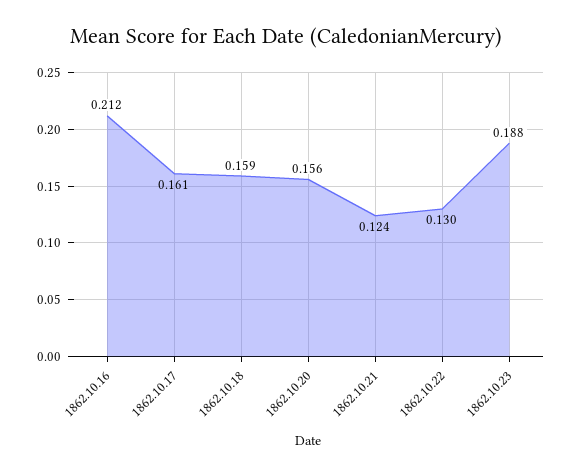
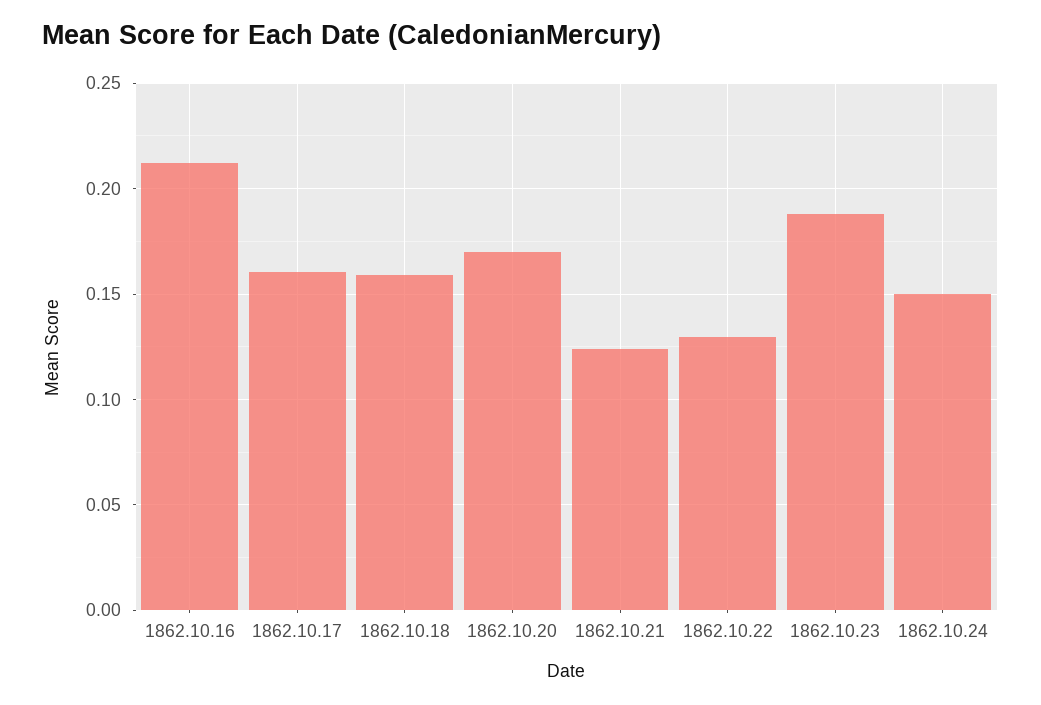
1862.10.20: 0.156 -> 0.17
1862.10.24: none -> 0.15

